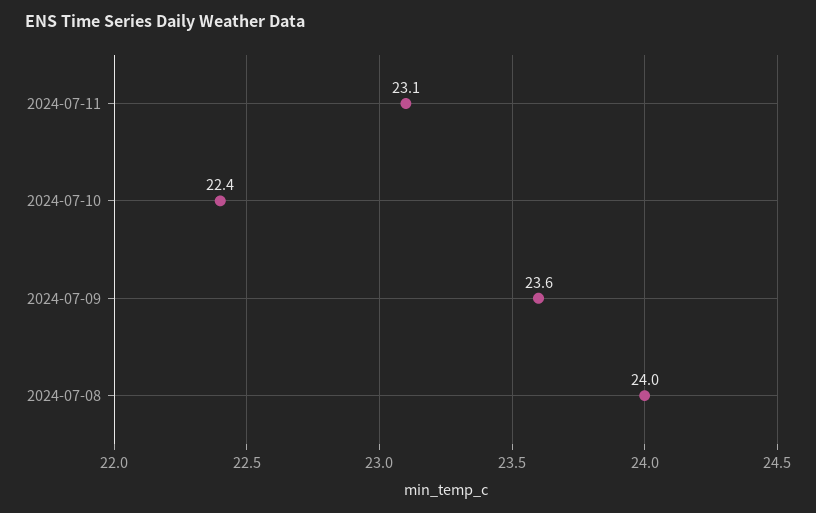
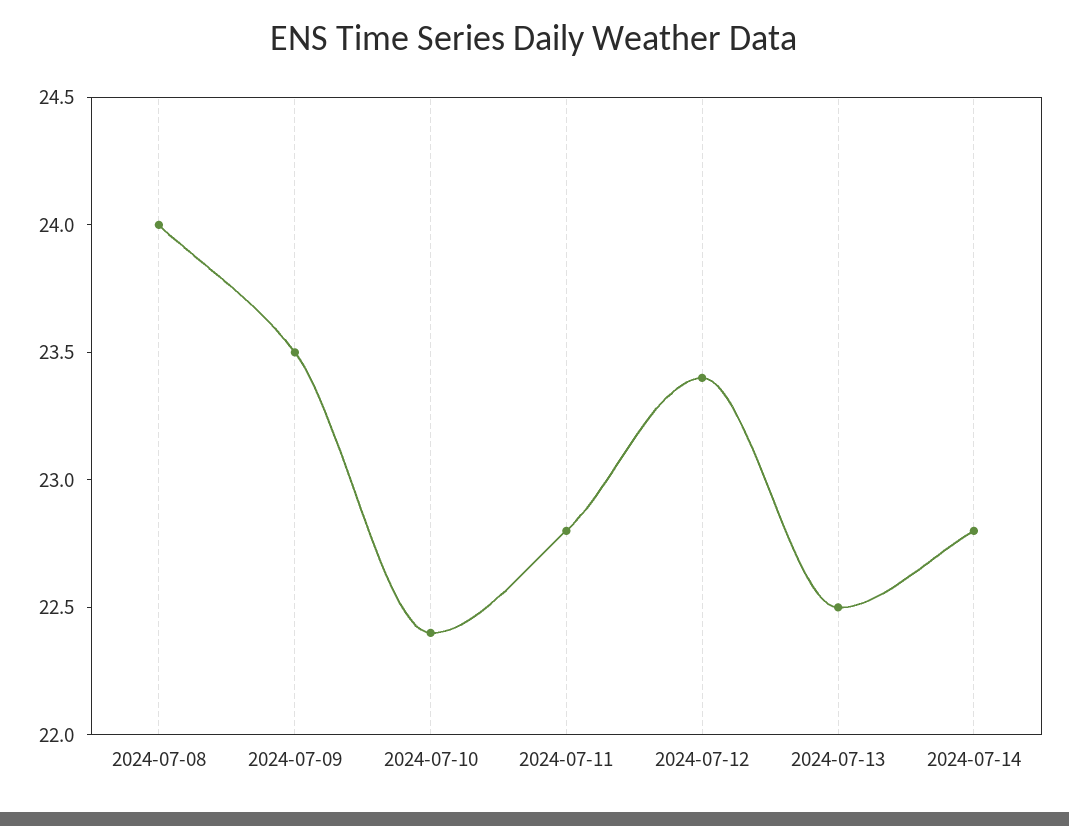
2024-07-11: 23.1 -> 22.8
2024-07-09: 23.6 -> 23.5
2024-07-12: none -> 23.4
2024-07-13: none -> 22.5
2024-07-14: none -> 22.8

